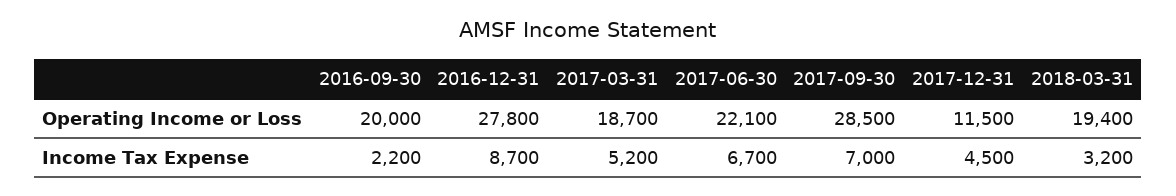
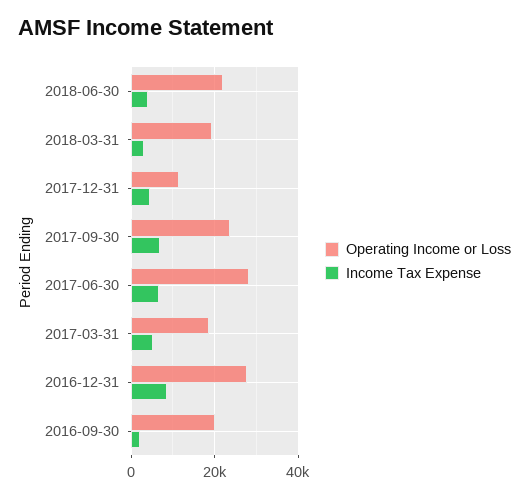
Operating Income or Loss, 2017-06-30: 22100 -> 28000
Operating Income or Loss, 2017-09-30: 28500 -> 24000
Operating Income or Loss, 2018-06-30: none -> 22000
Income Tax Expense, 2018-06-30: none -> 4000

